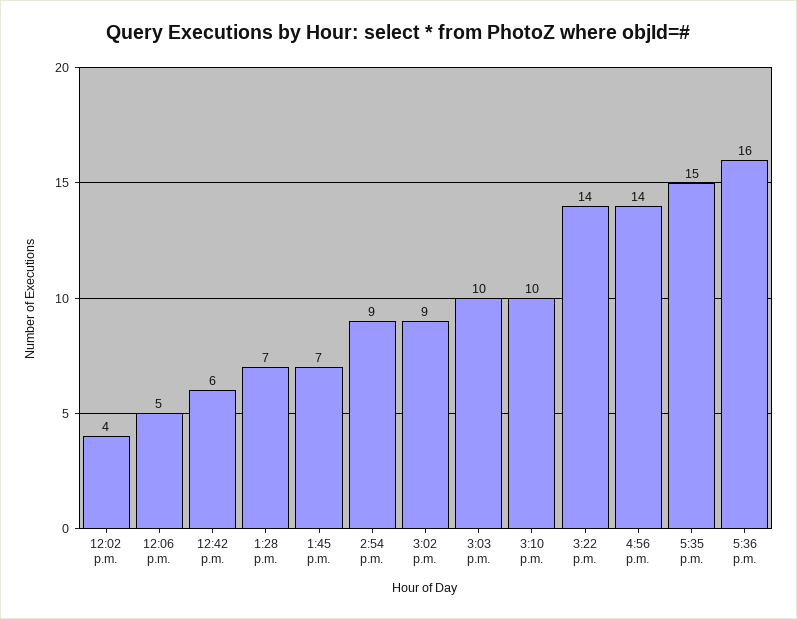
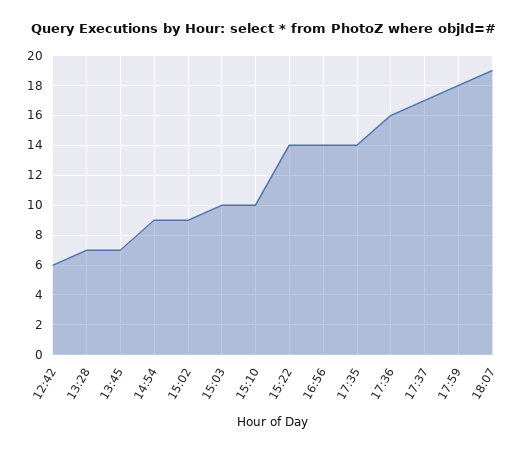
12:02 p.m.: 4 -> none
12:06 p.m.: 5 -> none
5:35 p.m.: 15 -> 14
17:37: none -> 17
17:59: none -> 18
18:07: none -> 19

